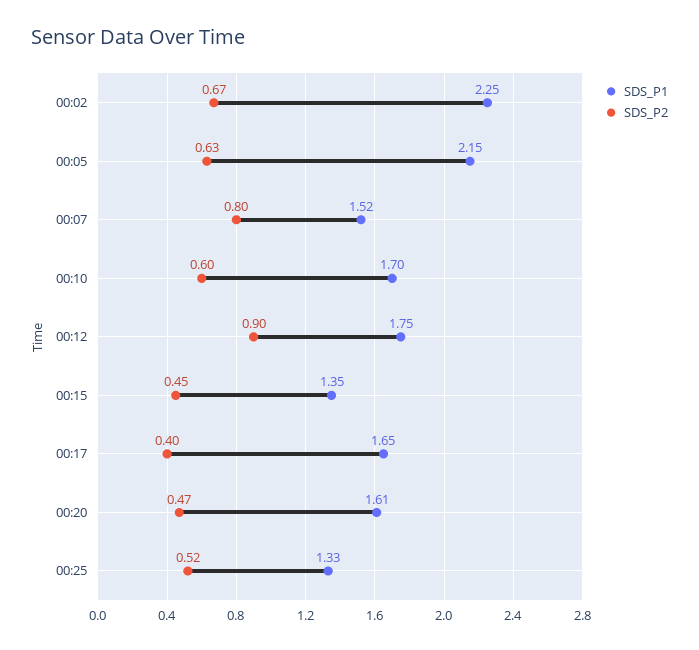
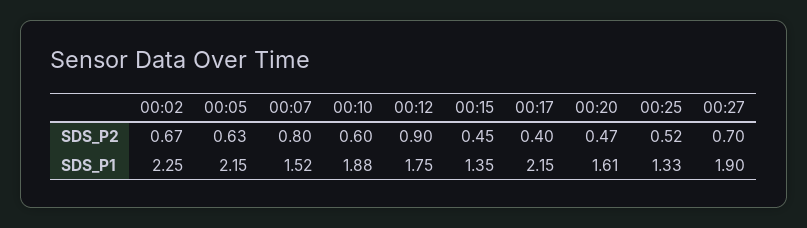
SDS_P1, 00:10: 1.7 -> 1.88
SDS_P1, 00:17: 1.65 -> 2.15
SDS_P2, 00:27: none -> 0.7
SDS_P1, 00:27: none -> 1.9

